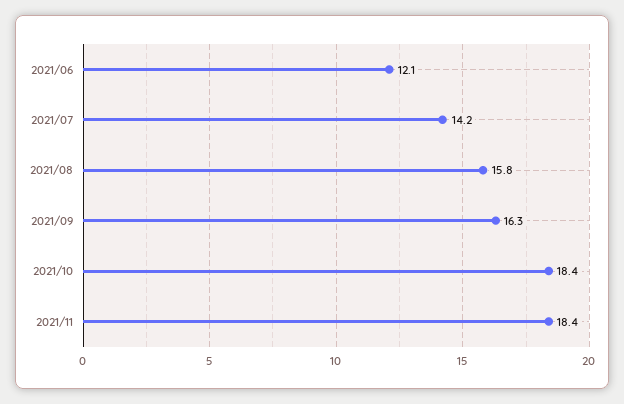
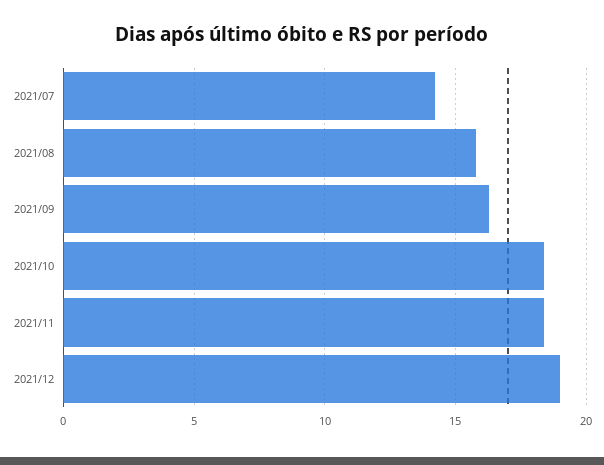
2021/06: 12.1 -> none
2021/12: none -> 19

